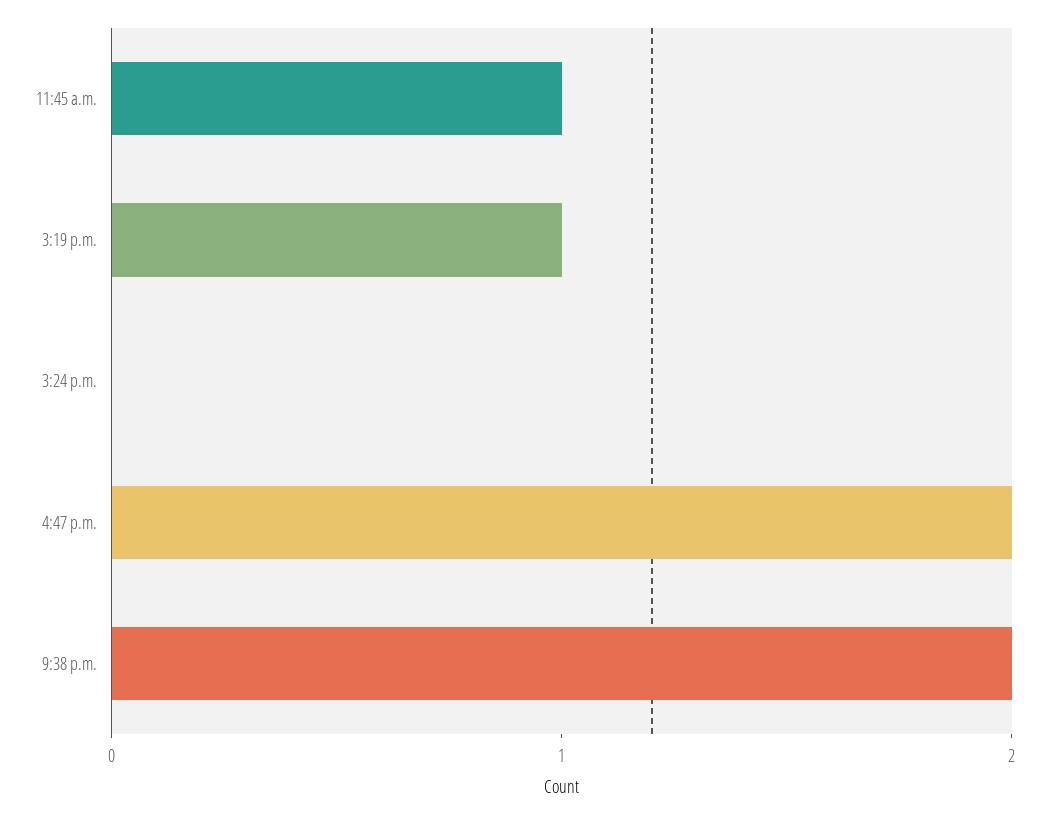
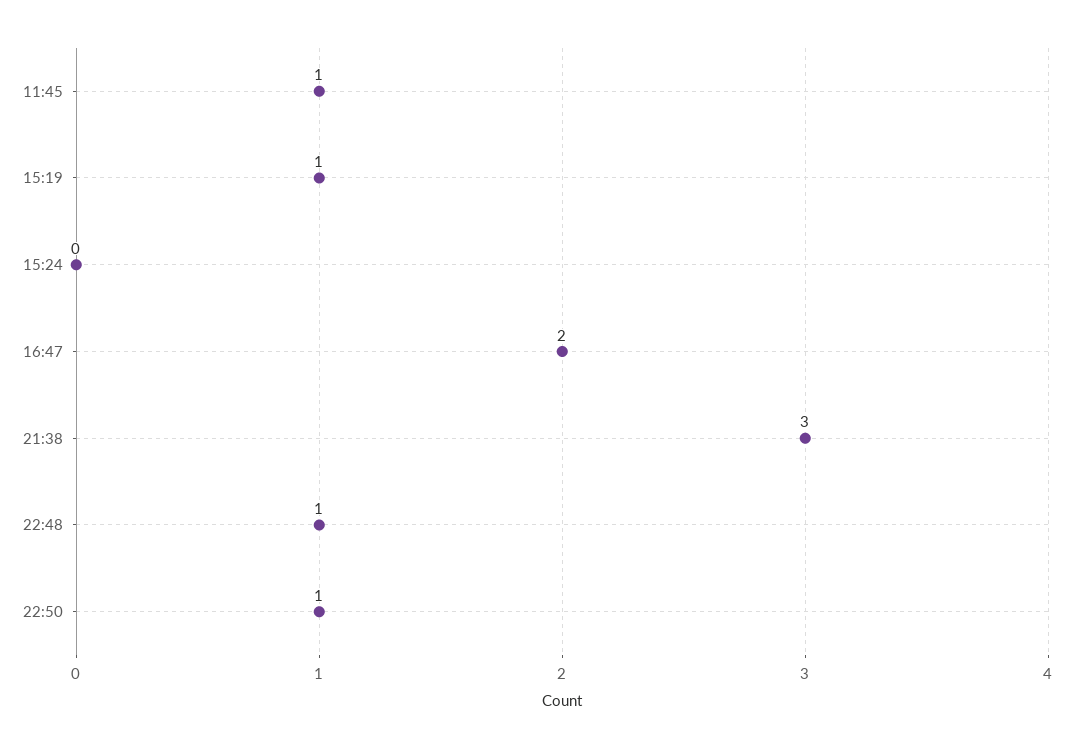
9:38 p.m.: 2 -> 3
22:48: none -> 1
22:50: none -> 1

